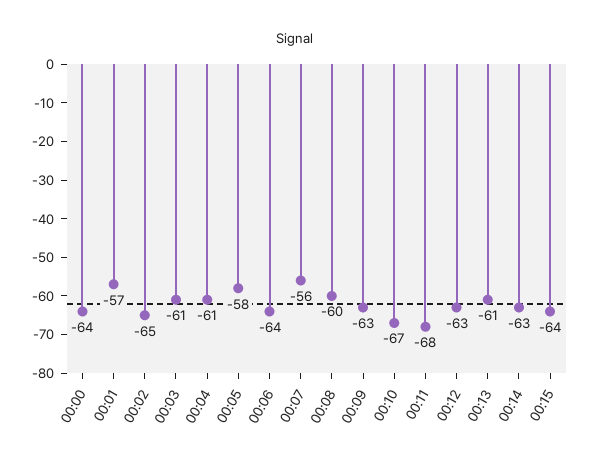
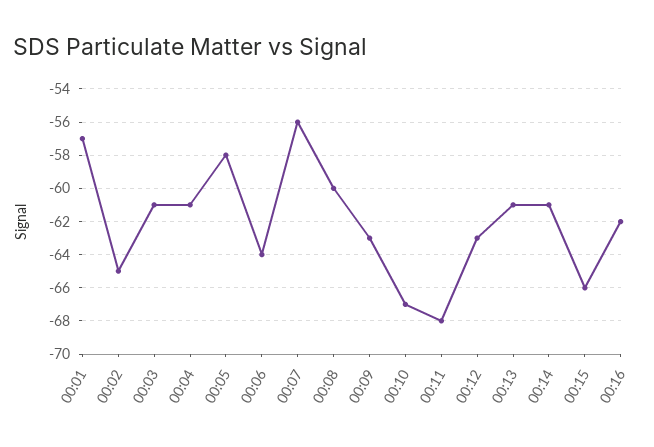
00:00: -64 -> none
00:14: -63 -> -61
00:15: -64 -> -66
00:16: none -> -62

